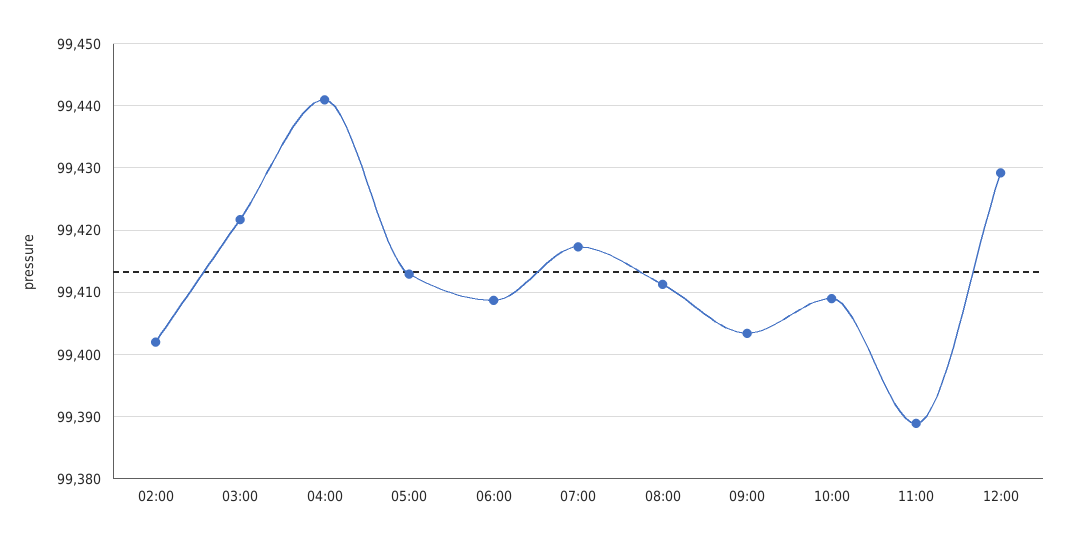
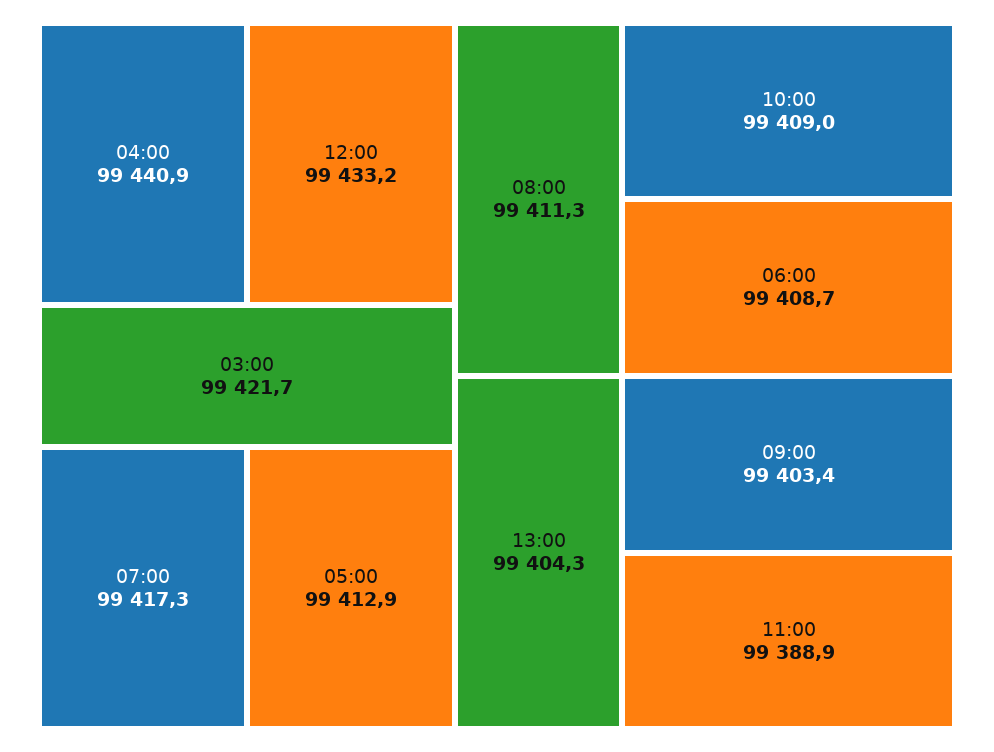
02:00: 99402 -> none
12:00: 99429 -> 99433.2
13:00: none -> 99404.3

